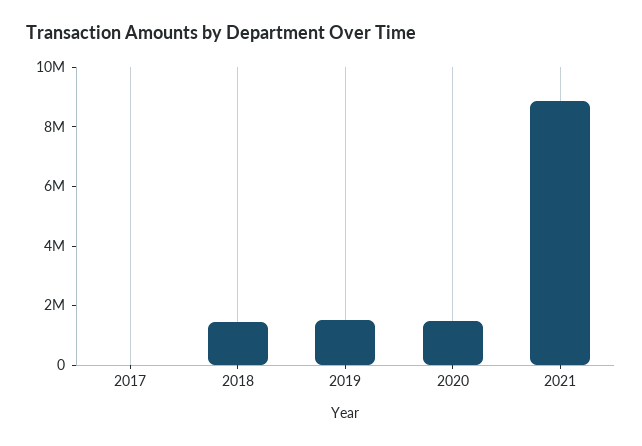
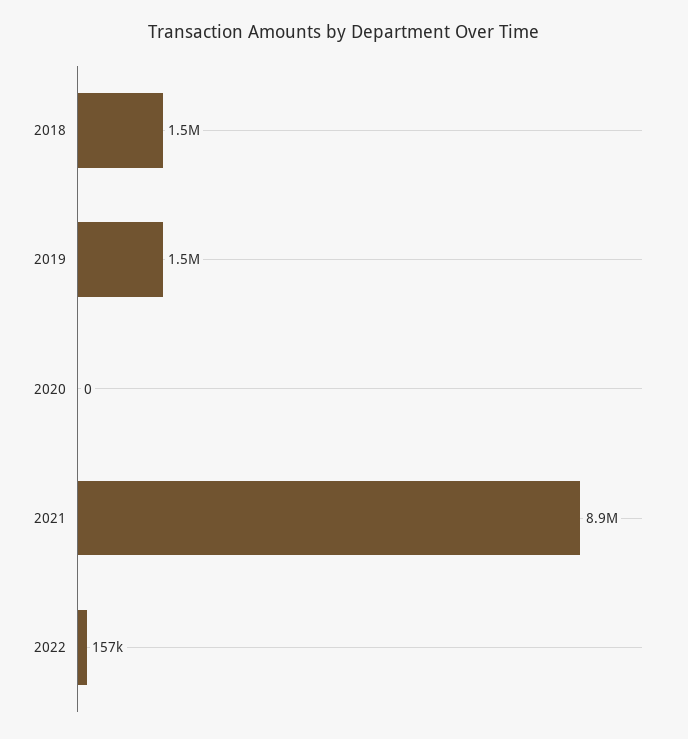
2017: 0 -> none
2020: 1500000 -> 0
2022: none -> 157000

